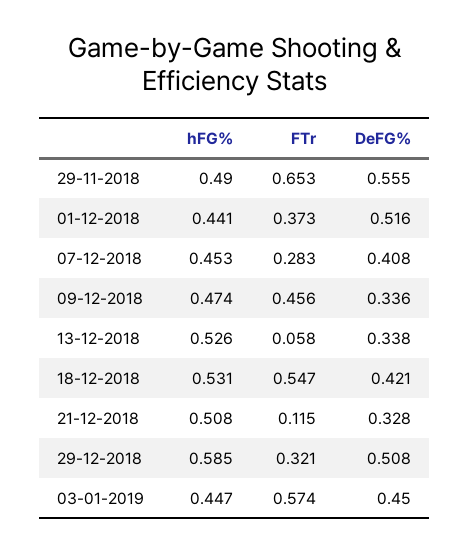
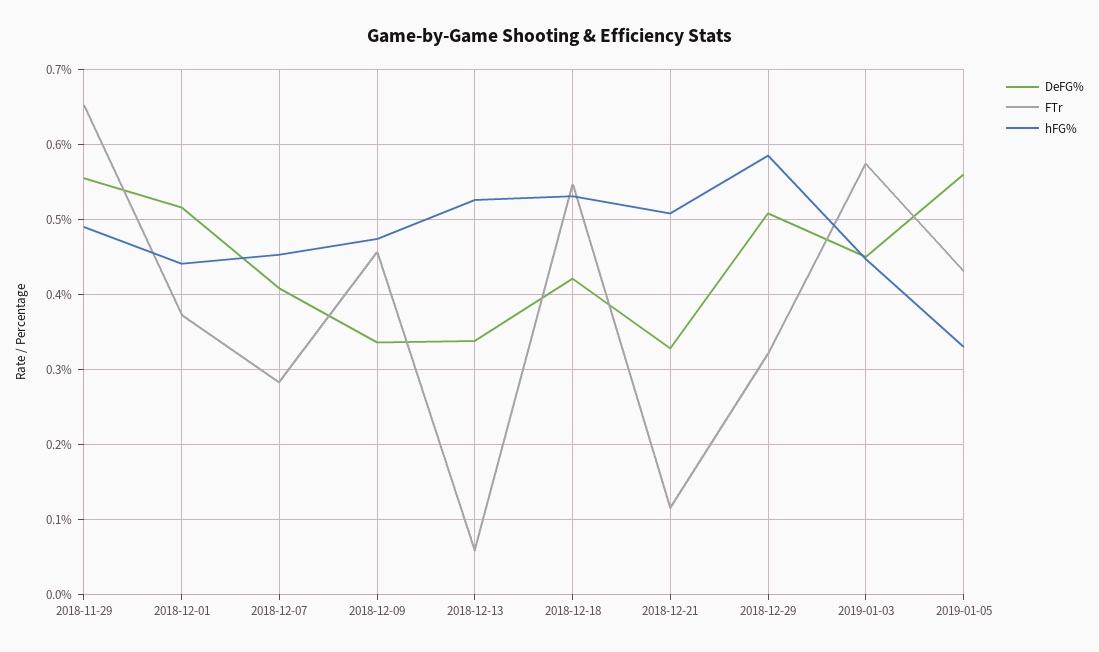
DeFG%, 2019-01-05: none -> 0.56
FTr, 2019-01-05: none -> 0.43
hFG%, 2019-01-05: none -> 0.33

